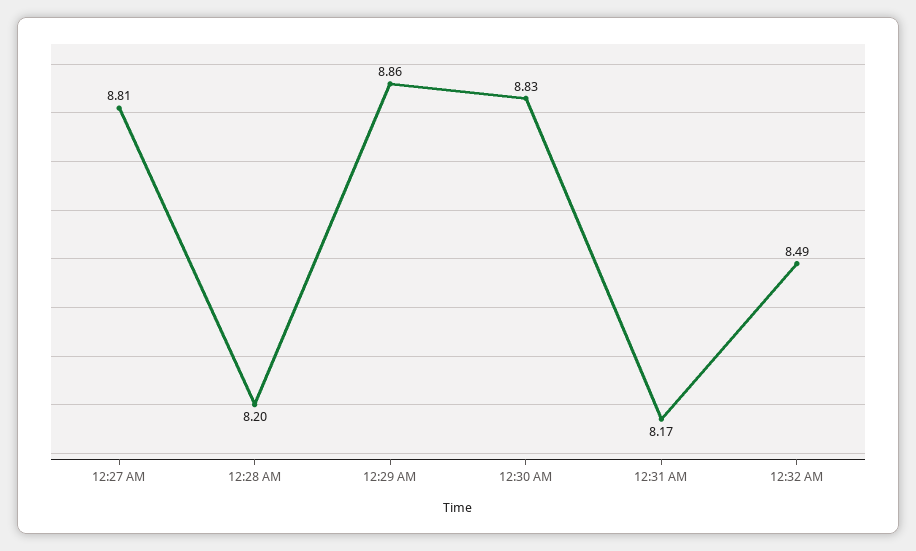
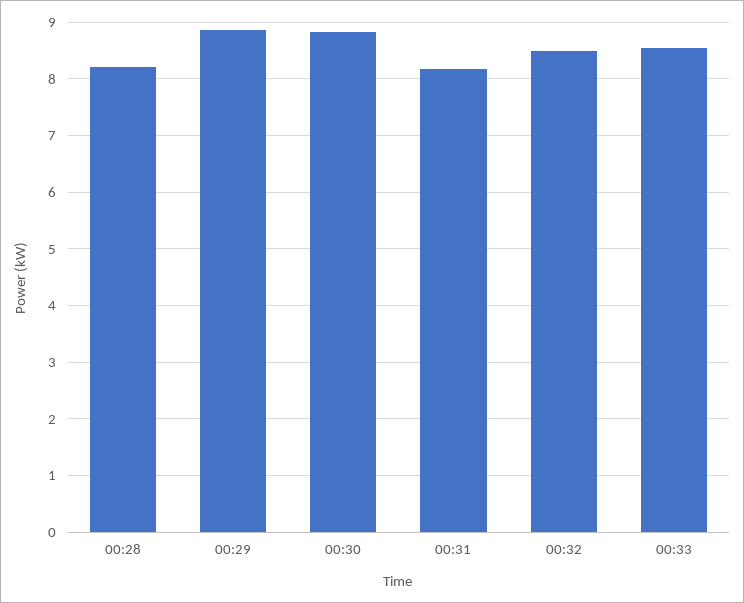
12:27 AM: 8.81 -> none
00:33: none -> 8.6

